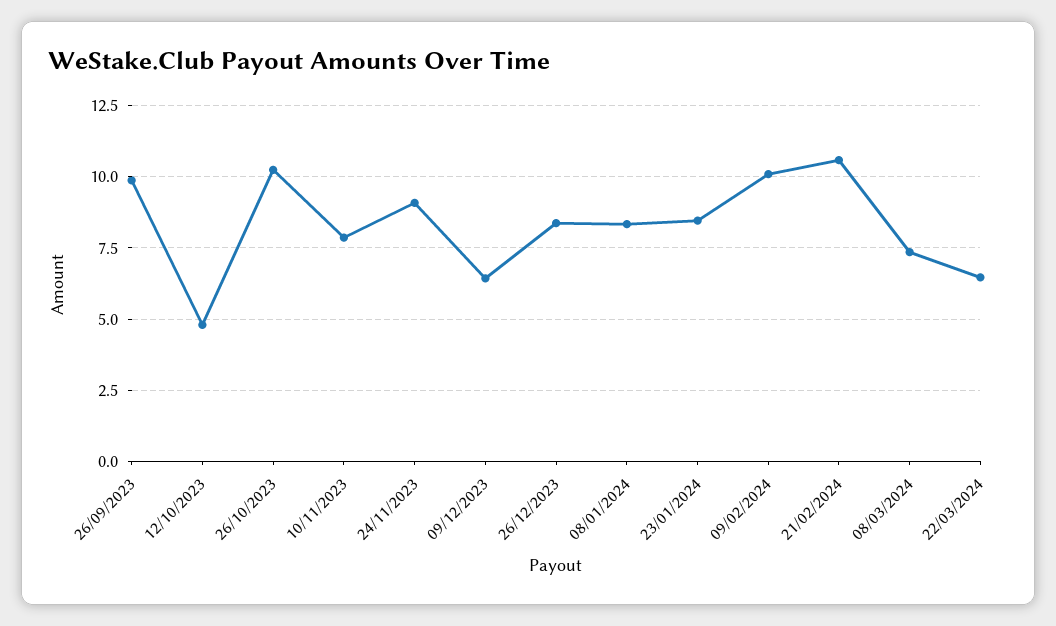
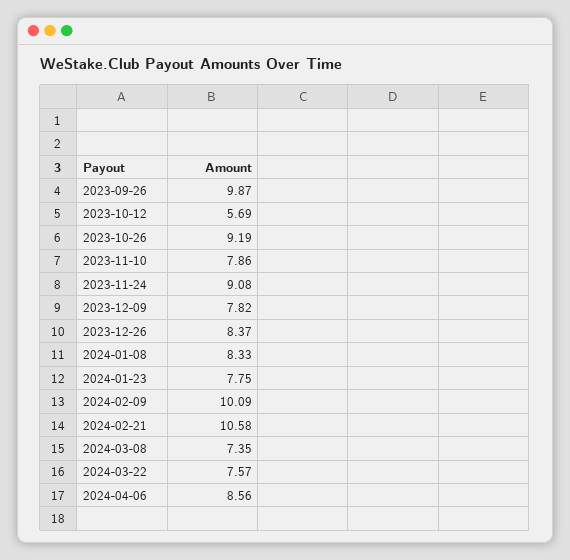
12/10/2023: 4.75 -> 5.69
26/10/2023: 10.25 -> 9.19
09/12/2023: 6.5 -> 7.82
23/01/2024: 8.5 -> 7.75
22/03/2024: 6.5 -> 7.57
2024-04-06: none -> 8.56

